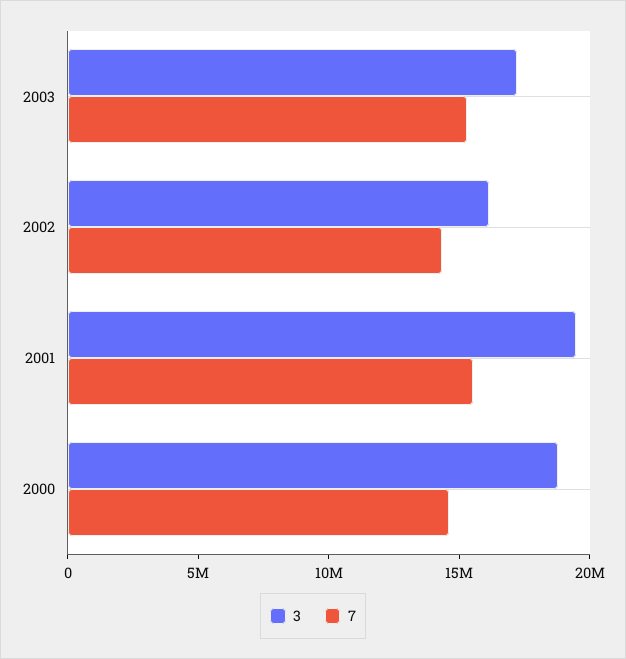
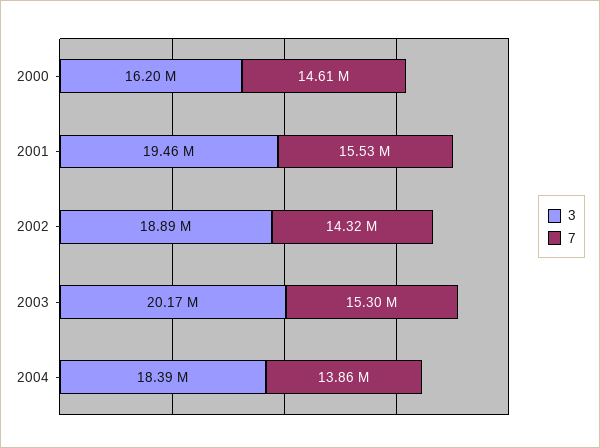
3, 2003: 17000000 -> 20170000
3, 2002: 16000000 -> 18890000
3, 2000: 19000000 -> 16200000
3, 2004: none -> 18390000
7, 2004: none -> 13860000

